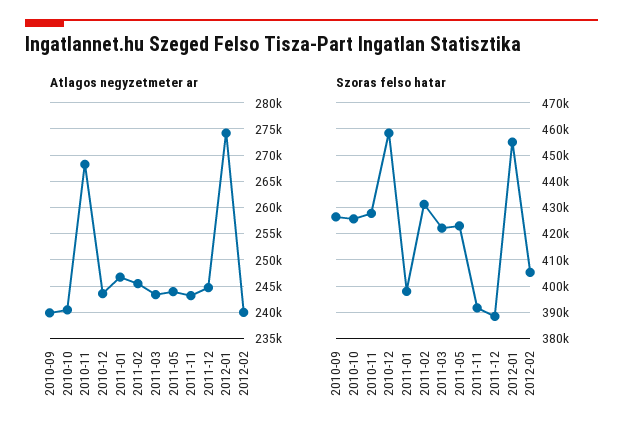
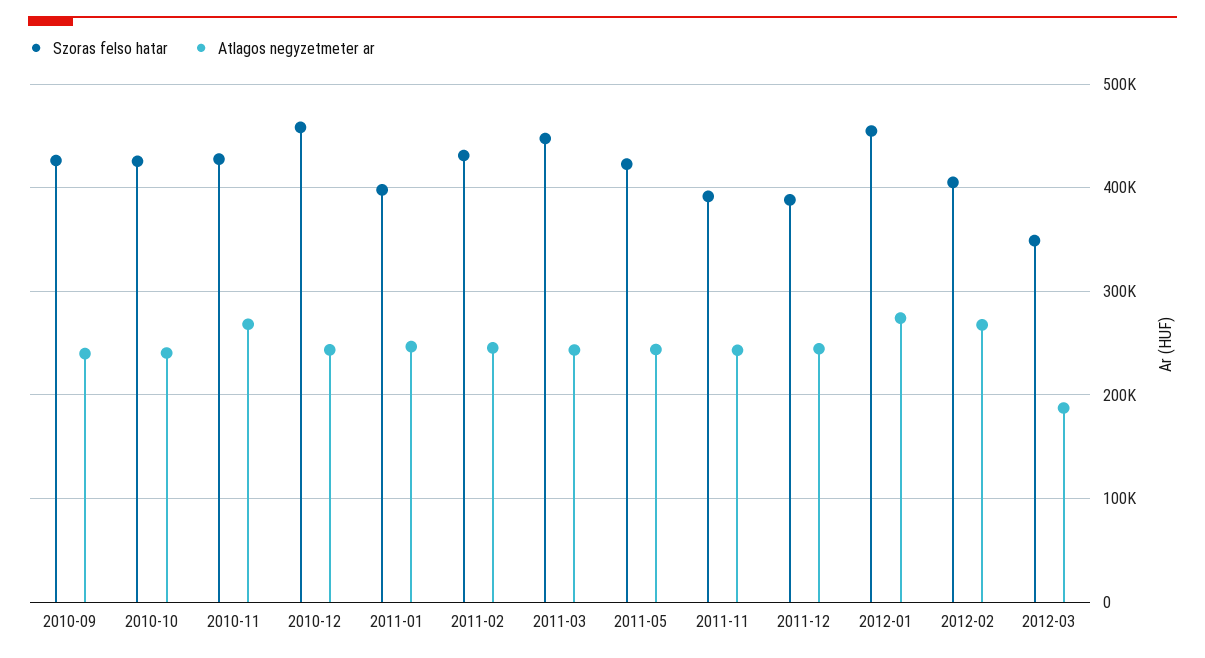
Atlagos negyzetmeter ar, 2012-02: 240000 -> 270000
Szoras felso hatar, 2011-03: 422500 -> 450000
Szoras felso hatar, 2012-03: none -> 350000
Atlagos negyzetmeter ar, 2012-03: none -> 190000

